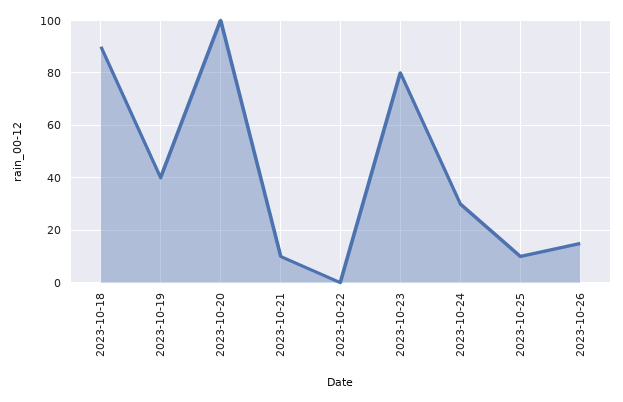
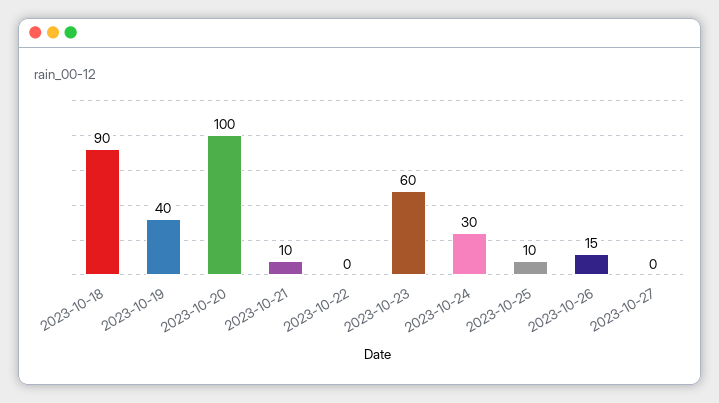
2023-10-23: 80 -> 60
2023-10-27: none -> 0

